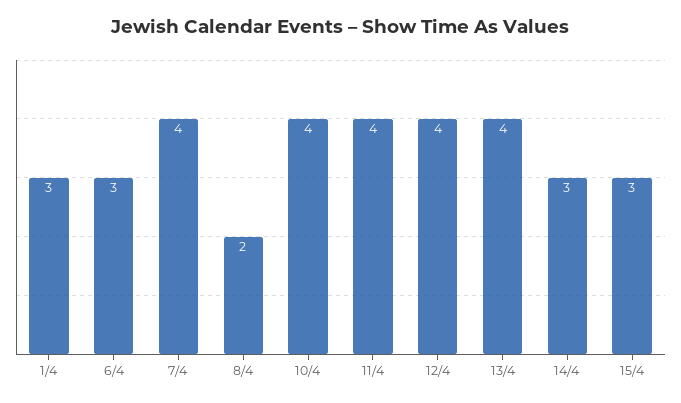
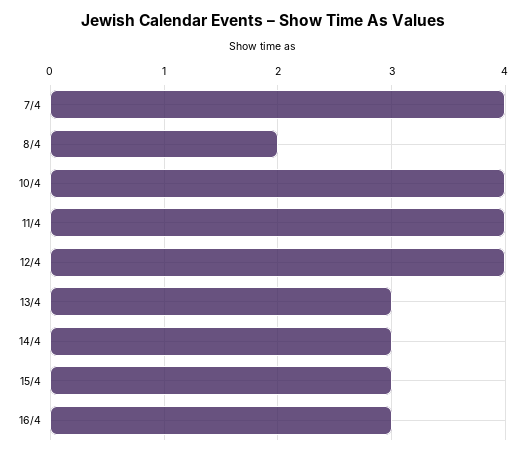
1/4: 3 -> none
6/4: 3 -> none
13/4: 4 -> 3
16/4: none -> 3

